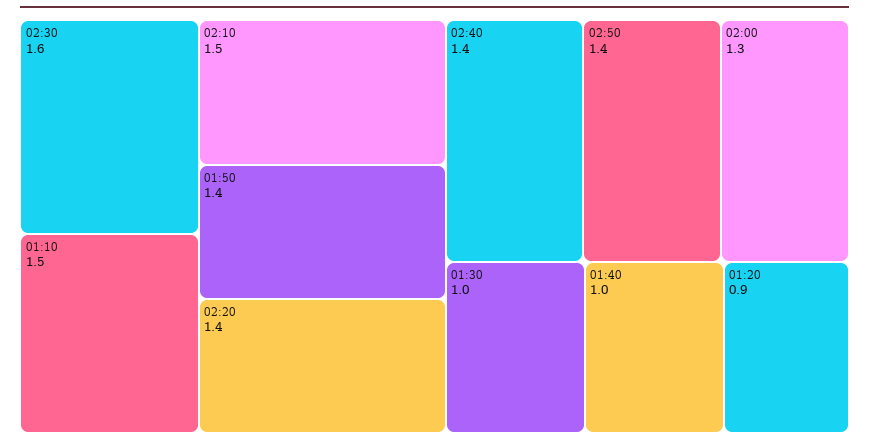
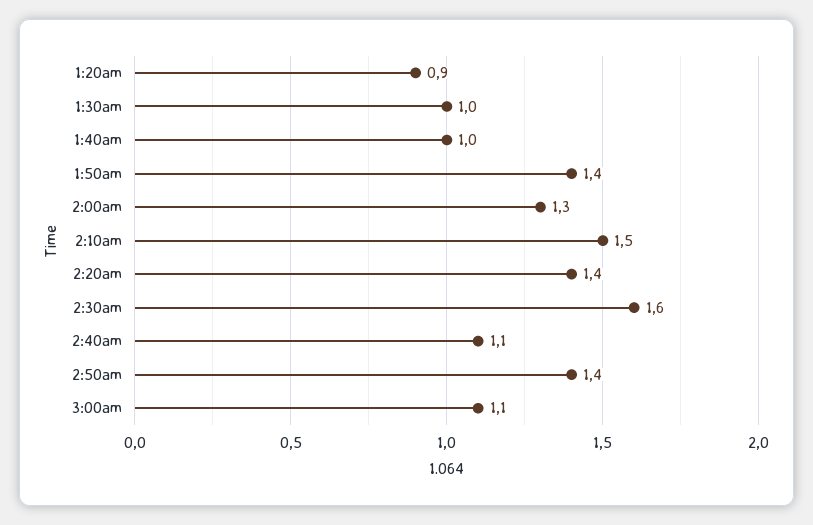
01:10: 1.5 -> none
02:40: 1.4 -> 1.1
3:00am: none -> 1.1

